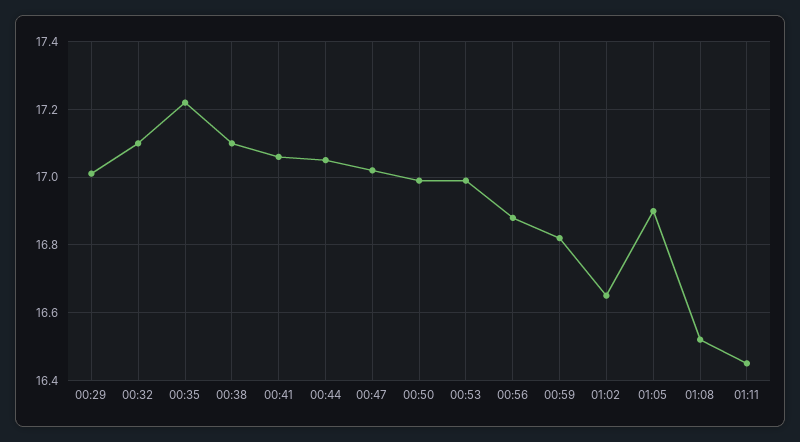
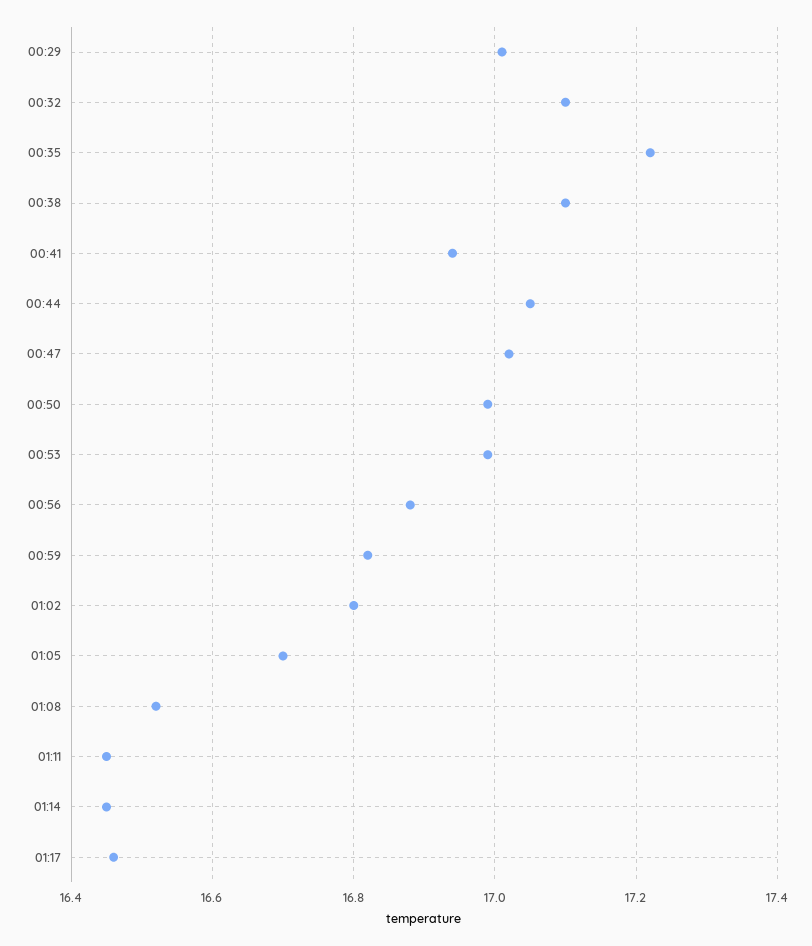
00:41: 17.05 -> 16.95
01:02: 16.65 -> 16.8
01:05: 16.9 -> 16.7
01:14: none -> 16.45
01:17: none -> 16.45

